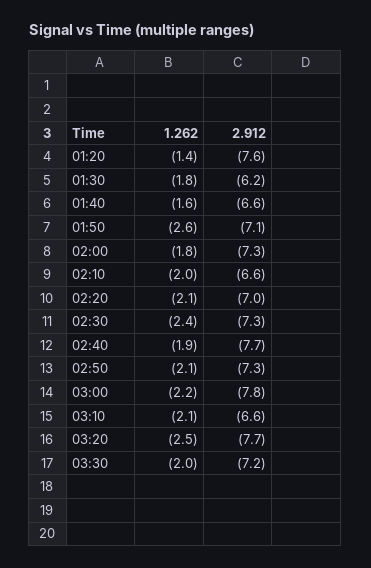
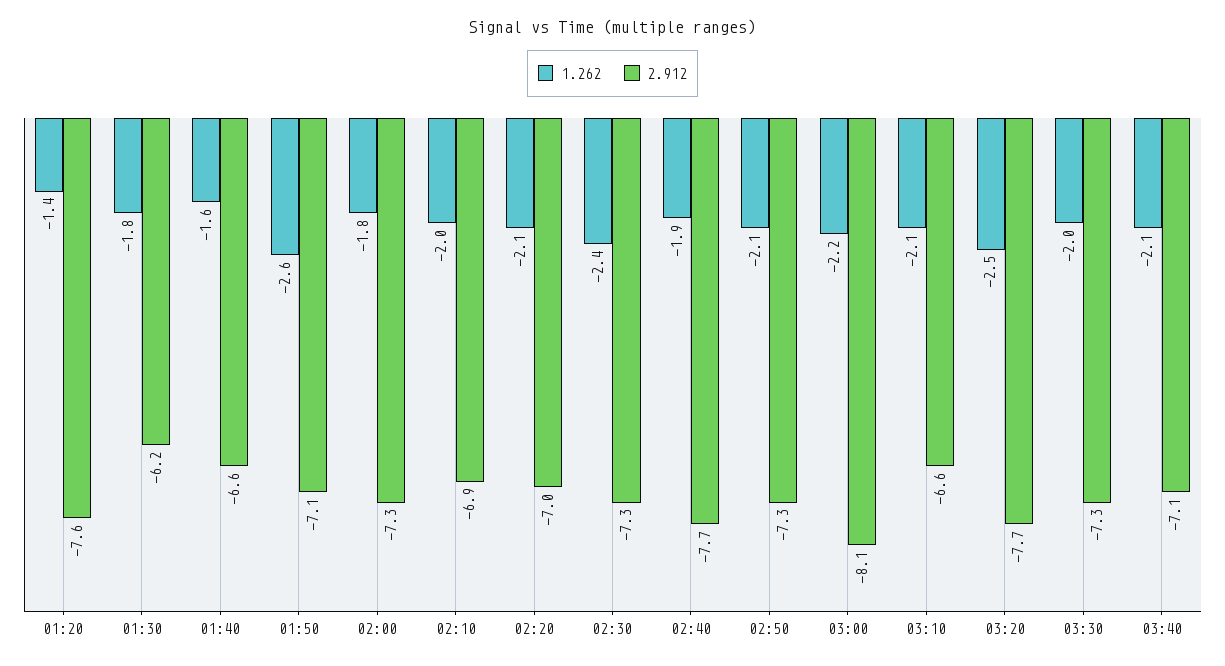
2.912, 02:10: -6.6 -> -6.9
2.912, 03:00: -7.8 -> -8.1
2.912, 03:30: -7.2 -> -7.3
1.262, 03:40: none -> -2.1
2.912, 03:40: none -> -7.1

